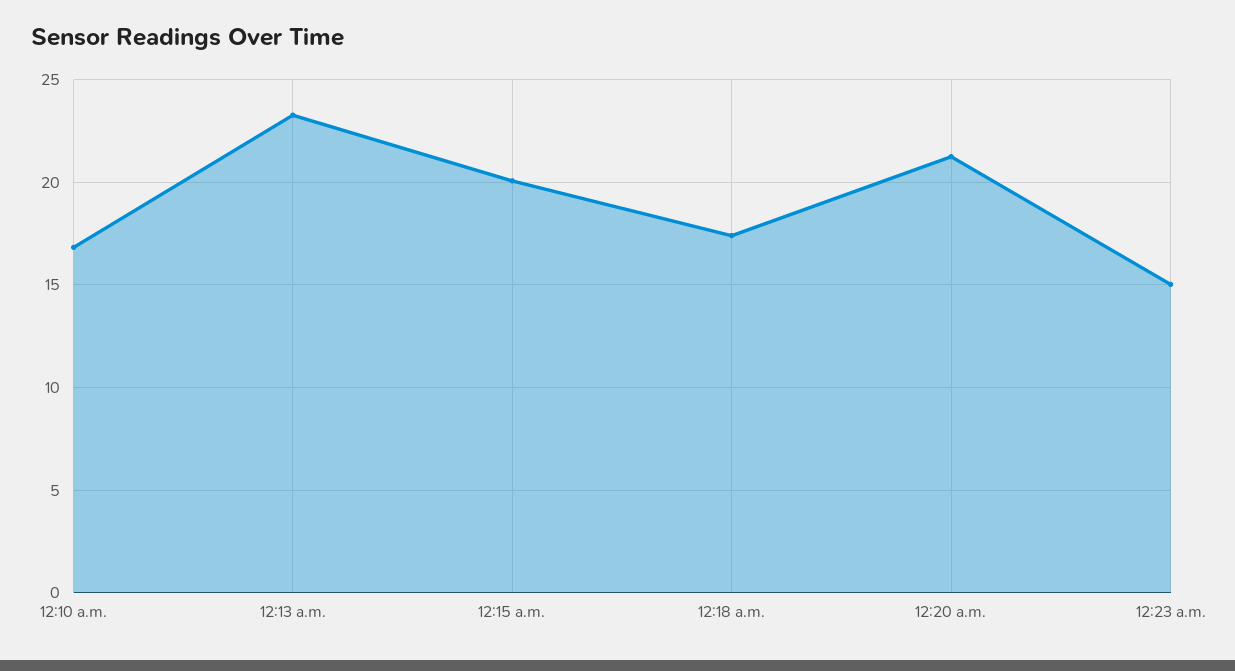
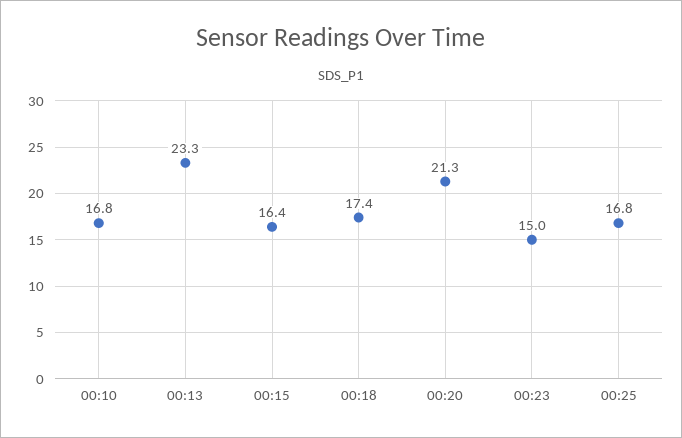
12:15 a.m.: 20 -> 16.4
00:25: none -> 16.8

